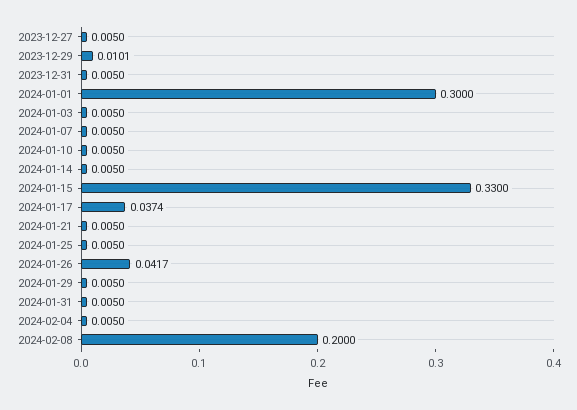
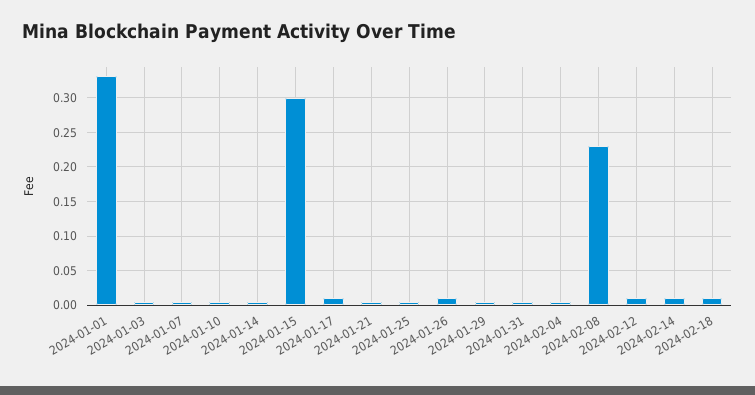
2023-12-27: 0.005 -> none
2023-12-29: 0.0101 -> none
2023-12-31: 0.005 -> none
2024-01-01: 0.3 -> 0.33
2024-01-15: 0.33 -> 0.3
2024-01-17: 0.0374 -> 0.01
2024-01-26: 0.0417 -> 0.01
2024-02-08: 0.2 -> 0.23
2024-02-12: none -> 0.01
2024-02-14: none -> 0.01
2024-02-18: none -> 0.01

